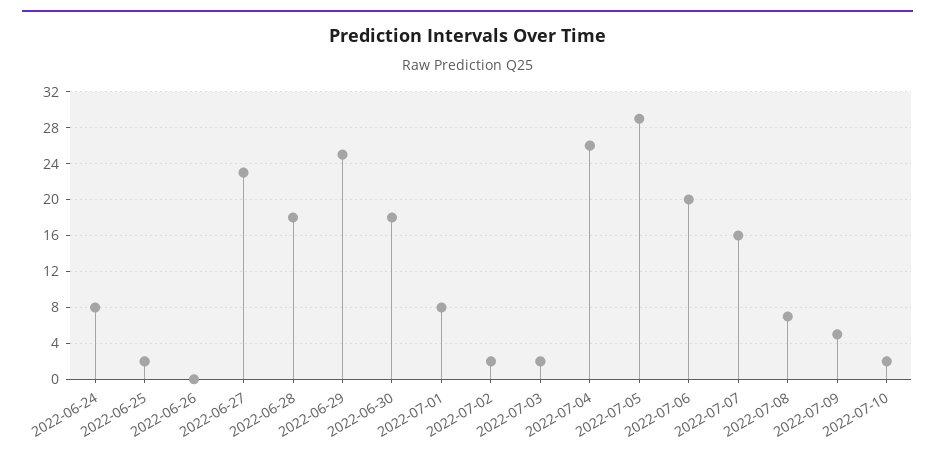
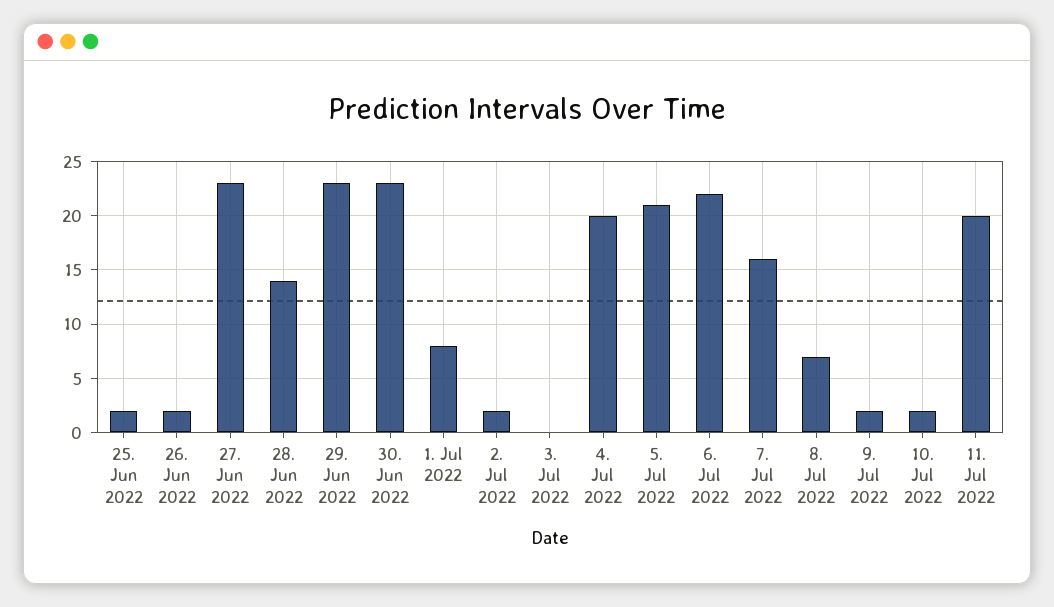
2022-06-24: 8 -> none
2022-06-26: 0 -> 2
2022-06-28: 18 -> 14
2022-06-29: 25 -> 23
2022-06-30: 18 -> 23
2022-07-03: 2 -> 0
2022-07-04: 26 -> 20
2022-07-05: 29 -> 21
2022-07-06: 20 -> 22
2022-07-09: 5 -> 2
11. Jul 2022: none -> 20

